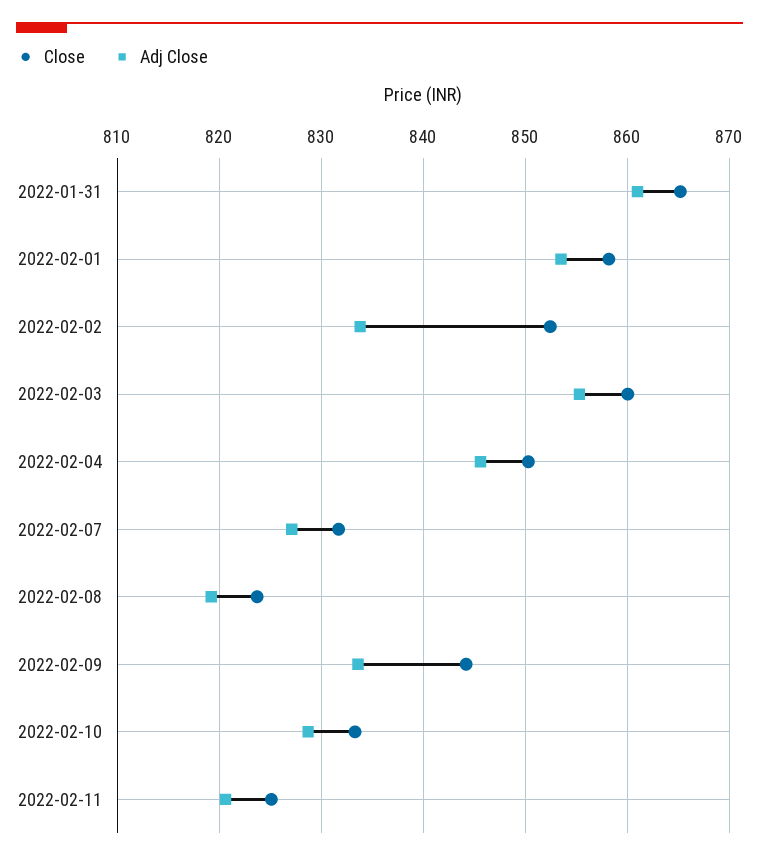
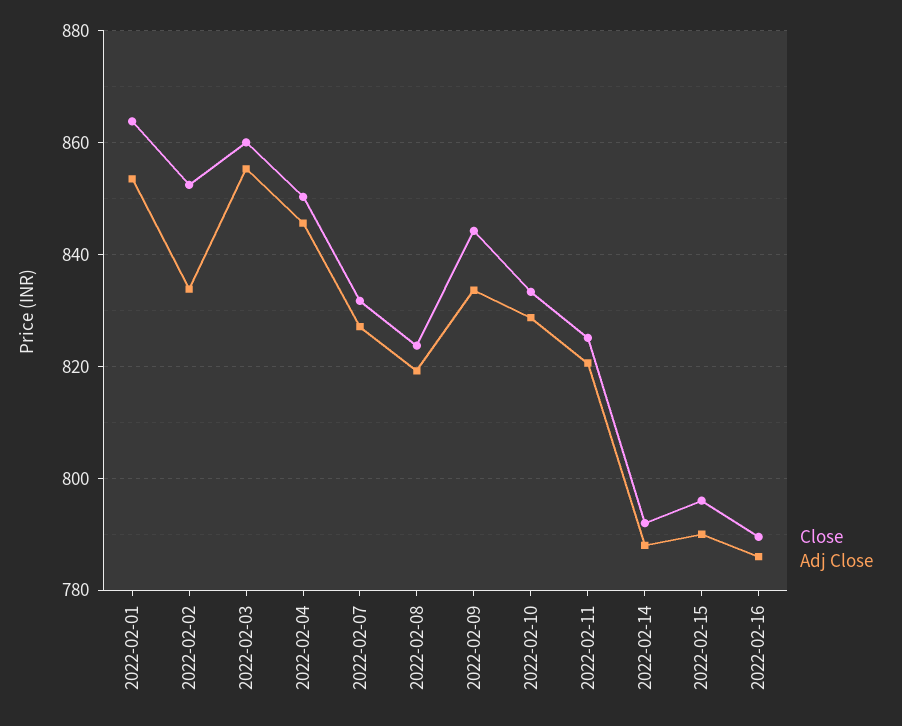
Close, 2022-01-31: 865 -> none
Adj Close, 2022-01-31: 861 -> none
Close, 2022-02-01: 858 -> 864
Close, 2022-02-14: none -> 792
Adj Close, 2022-02-14: none -> 788
Close, 2022-02-15: none -> 796
Adj Close, 2022-02-15: none -> 790
Close, 2022-02-16: none -> 790
Adj Close, 2022-02-16: none -> 786

